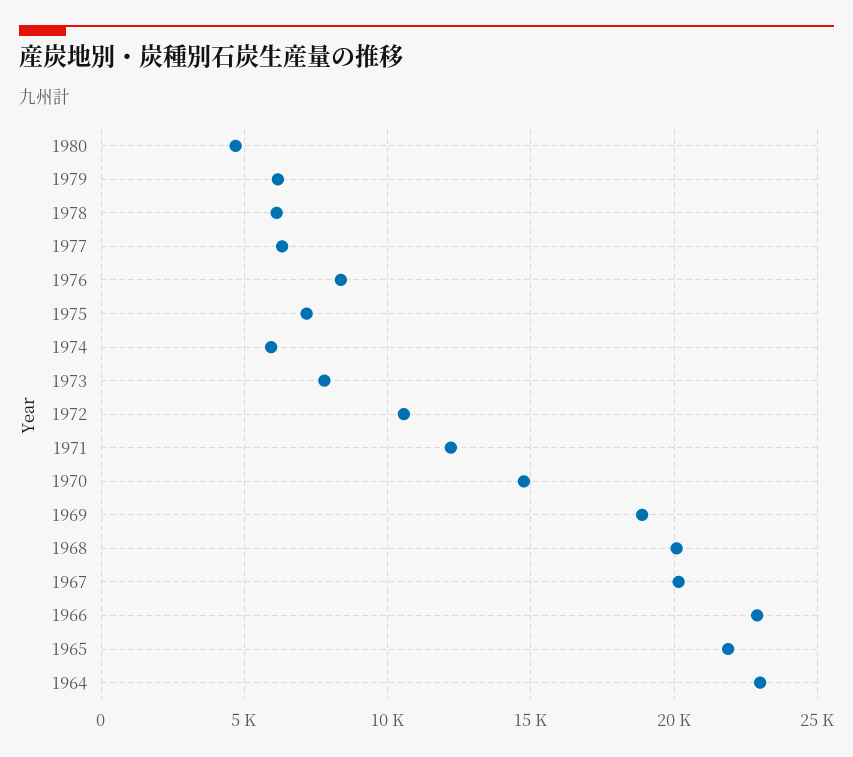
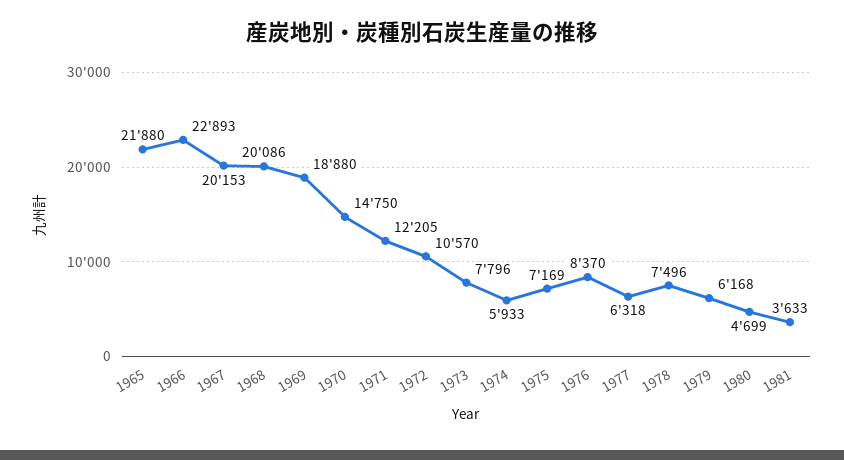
1978: 6000 -> 7496
1964: 23000 -> none
1981: none -> 3633

